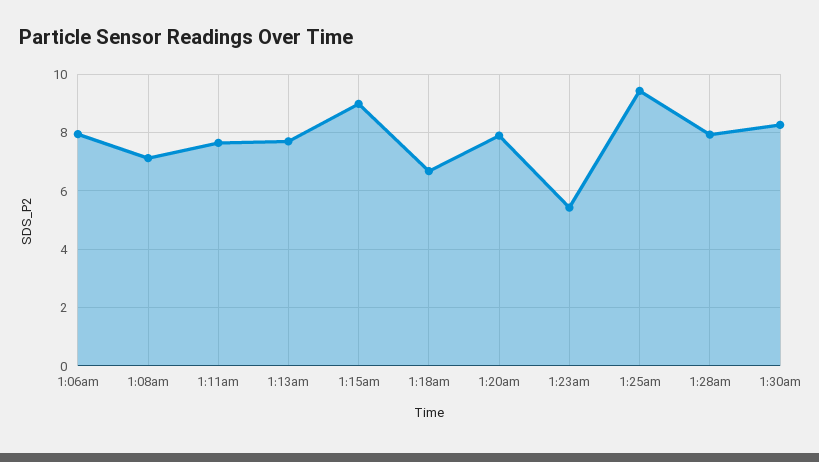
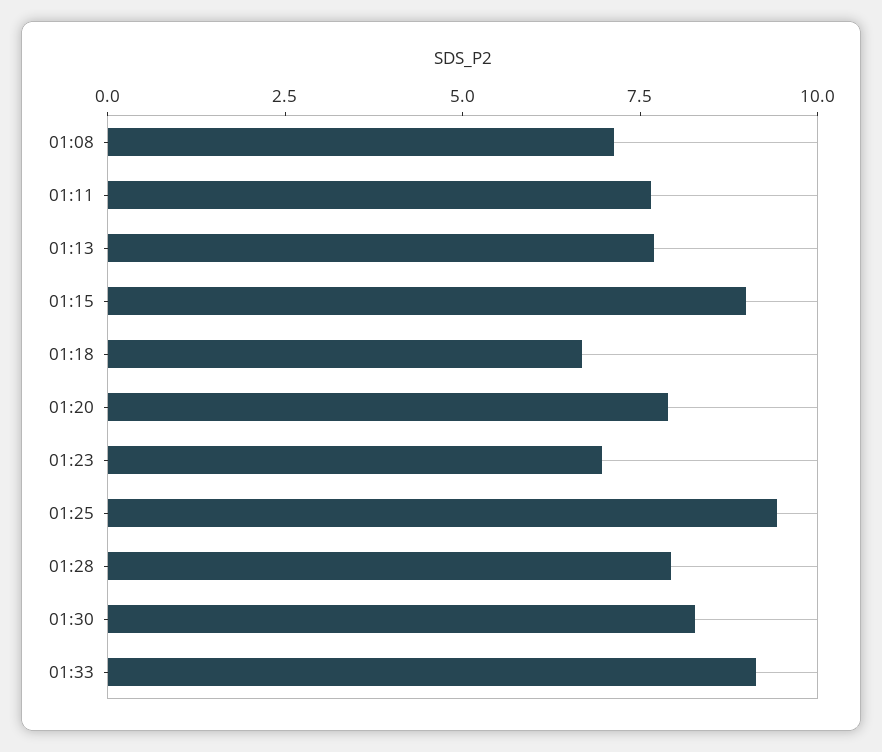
1:06am: 8 -> none
1:23am: 5.5 -> 7
01:33: none -> 9

